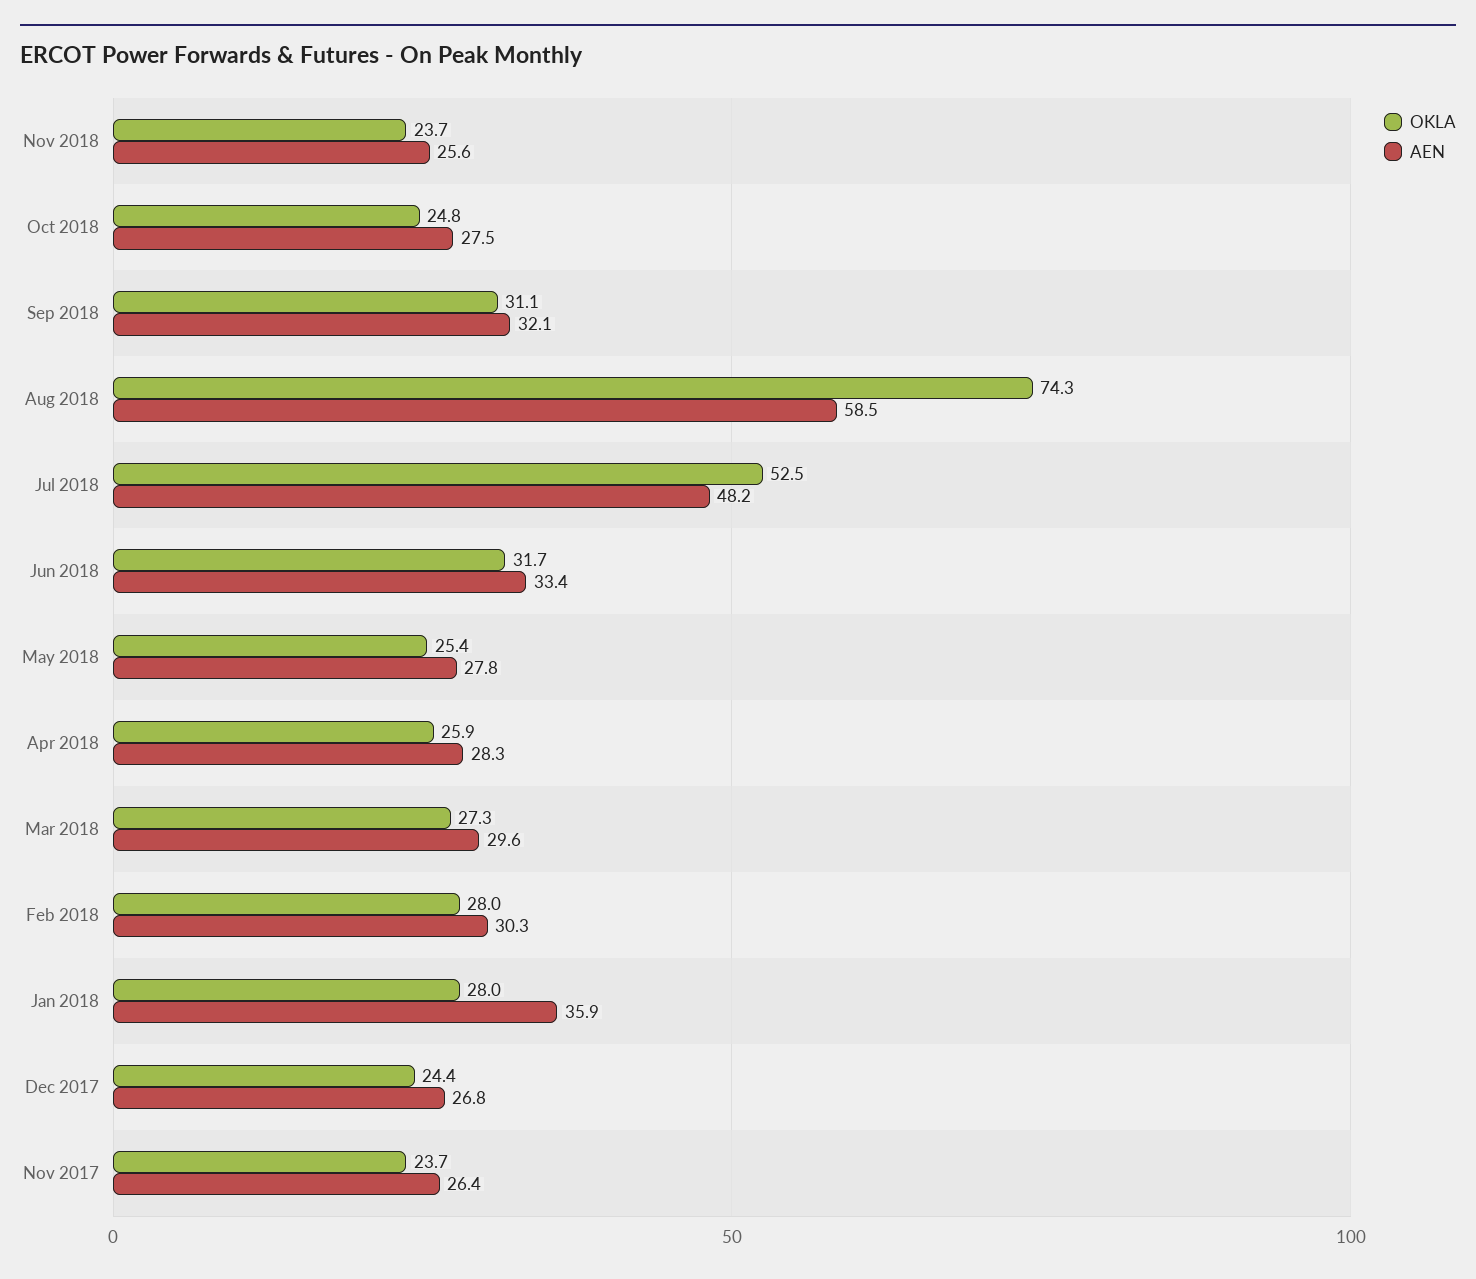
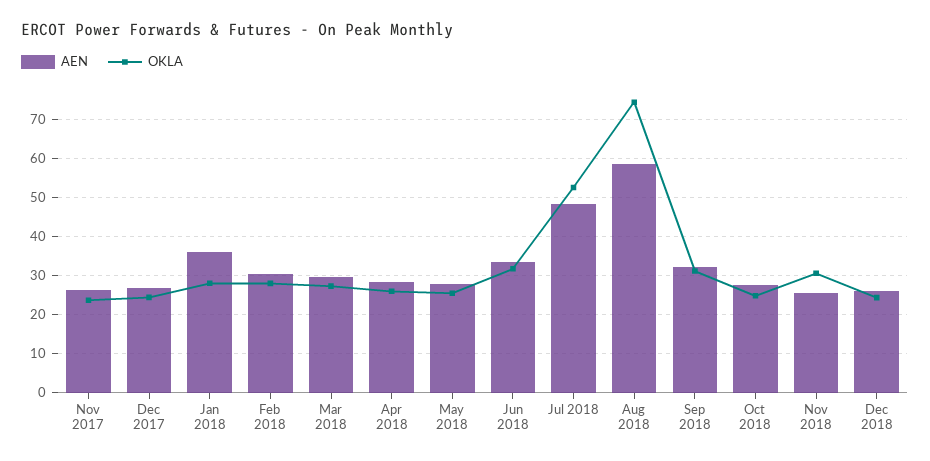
OKLA, Nov 2018: 23.7 -> 30
AEN, Dec 2018: none -> 26
OKLA, Dec 2018: none -> 24

